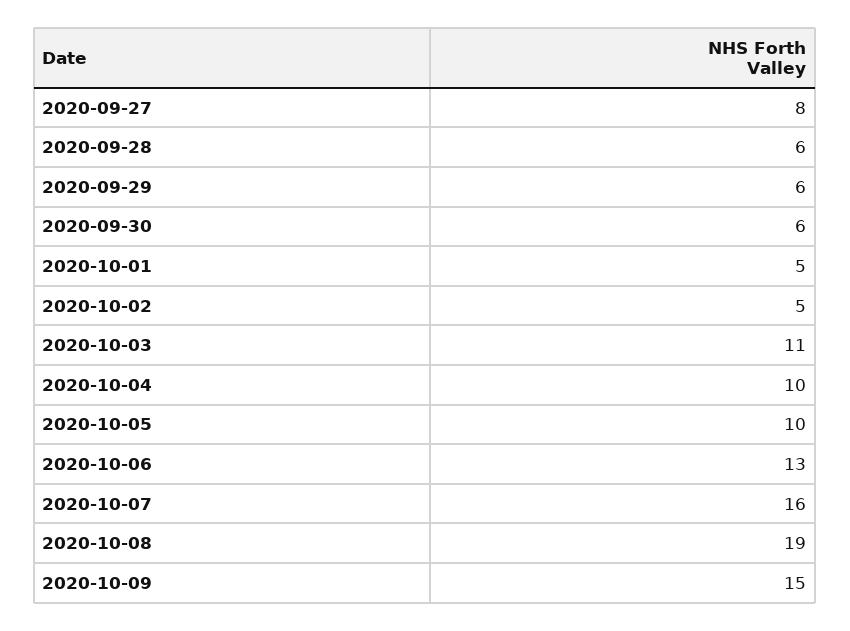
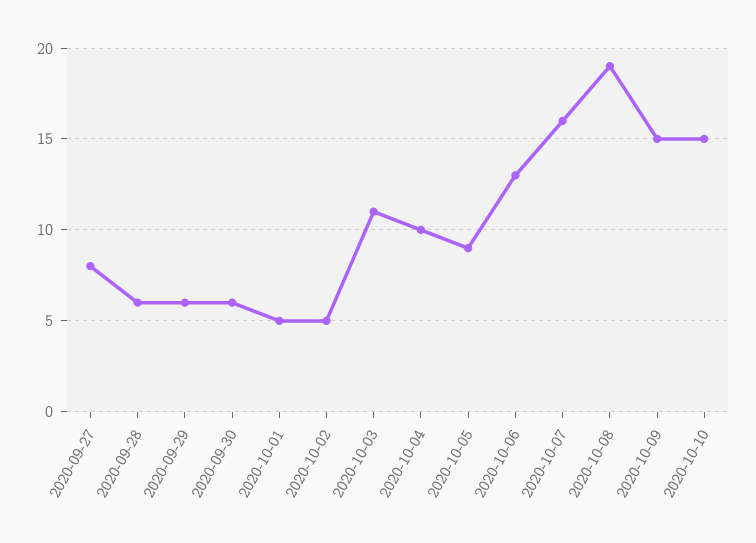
2020-10-05: 10 -> 9
2020-10-10: none -> 15

